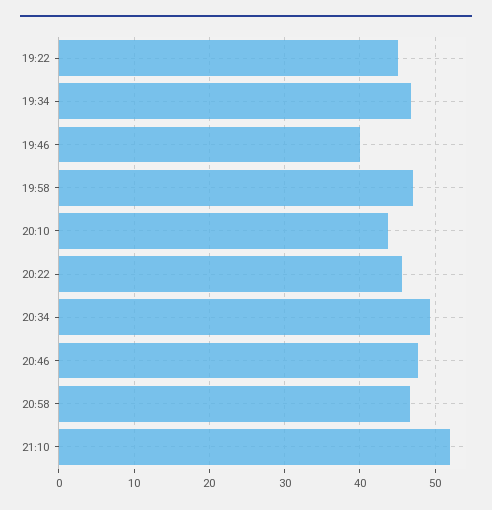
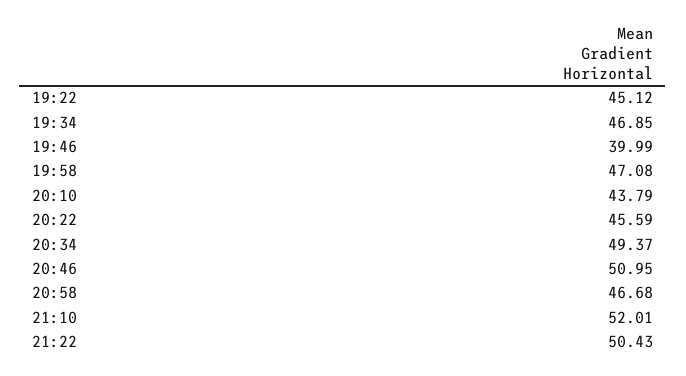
20:46: 48 -> 50.95
21:22: none -> 50.43

